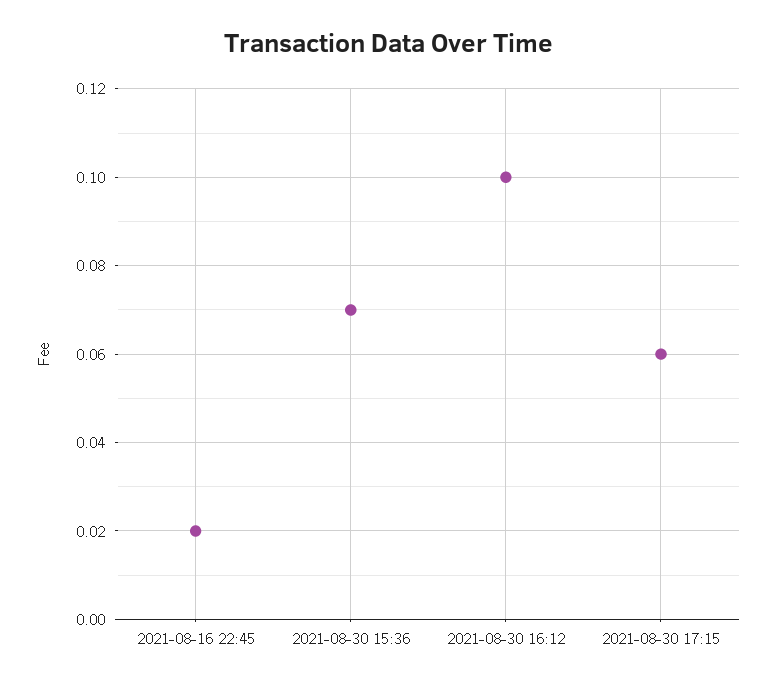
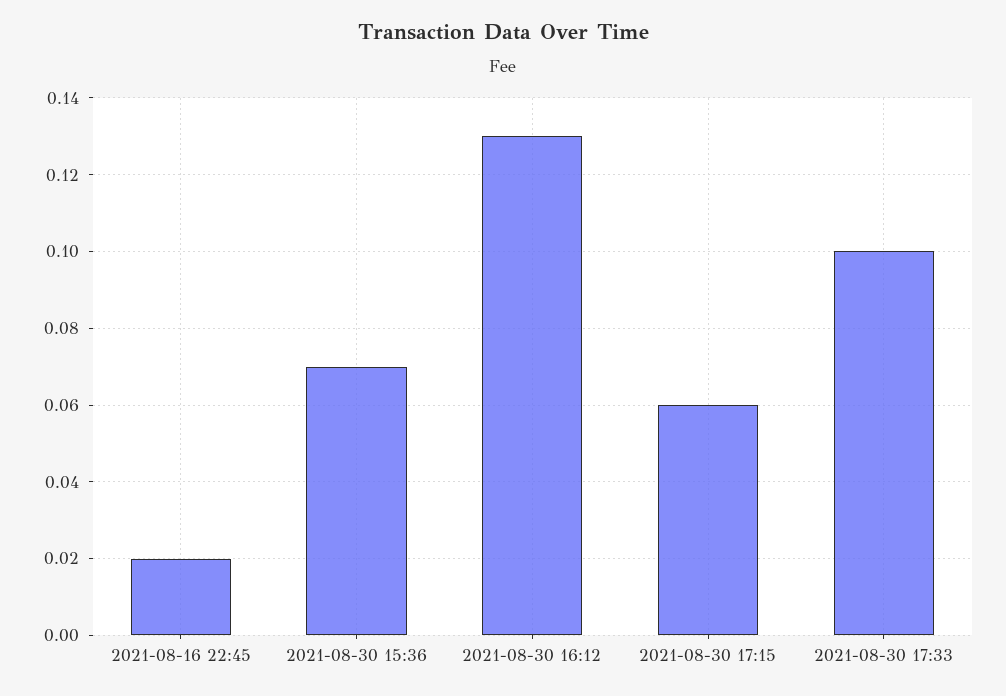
2021-08-30 16:12: 0.1 -> 0.13
2021-08-30 17:33: none -> 0.1

